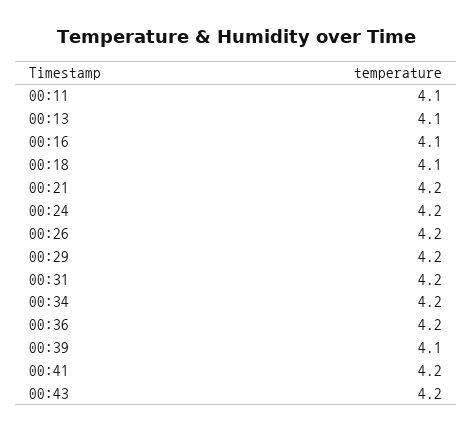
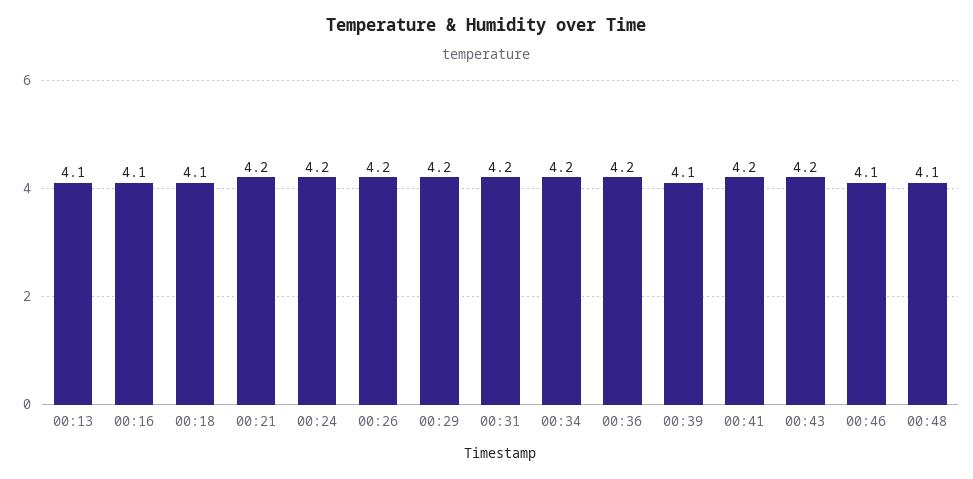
00:11: 4.1 -> none
00:46: none -> 4.1
00:48: none -> 4.1

